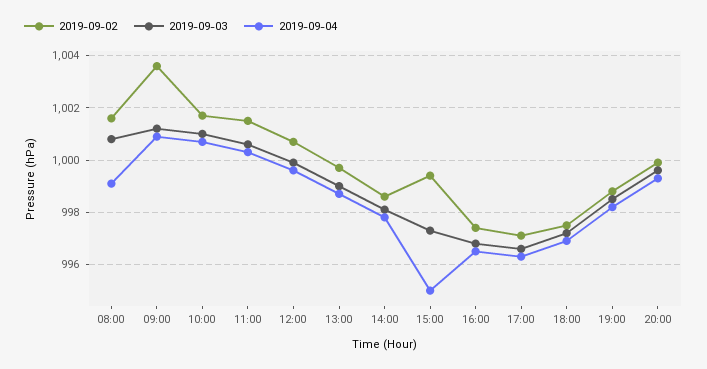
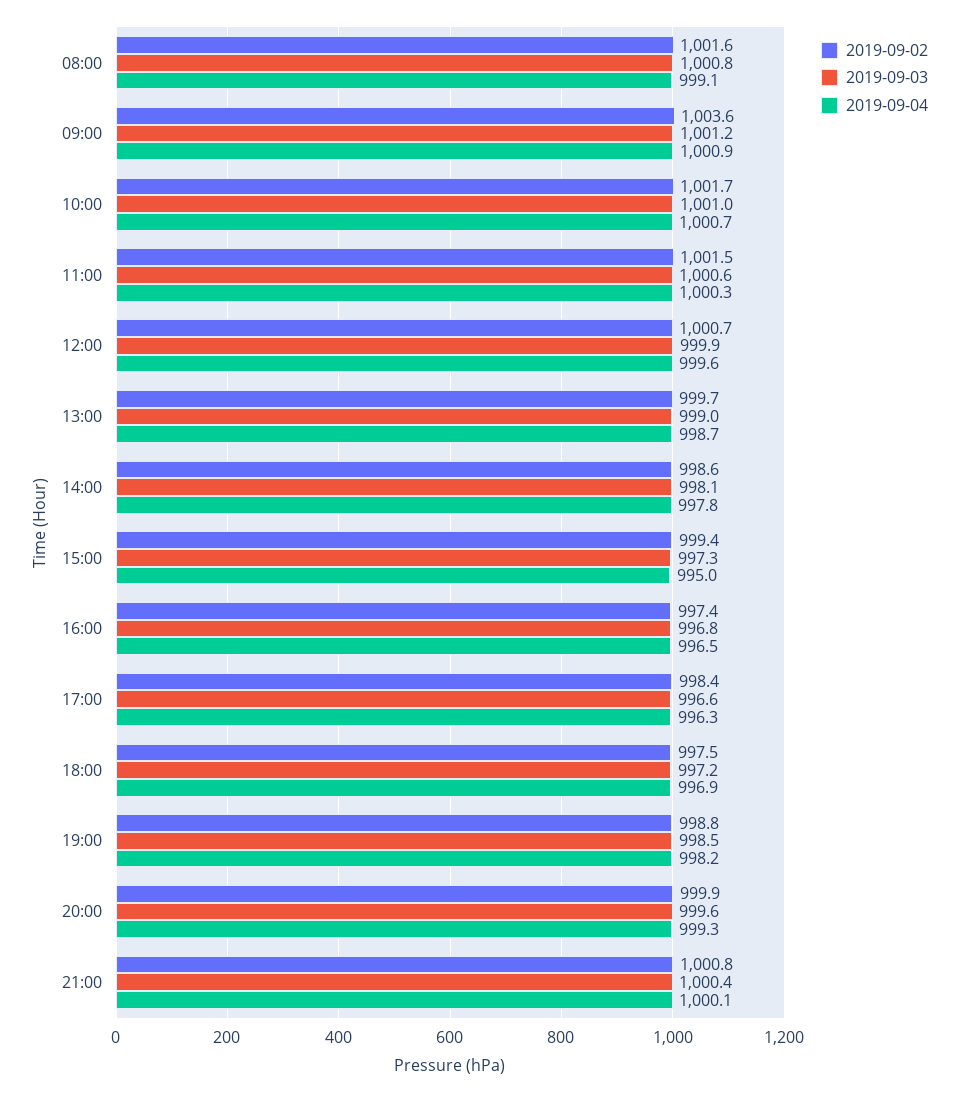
2019-09-02, 17:00: 997 -> 998.4
2019-09-02, 21:00: none -> 1000.8
2019-09-03, 21:00: none -> 1000.4
2019-09-04, 21:00: none -> 1000.1

